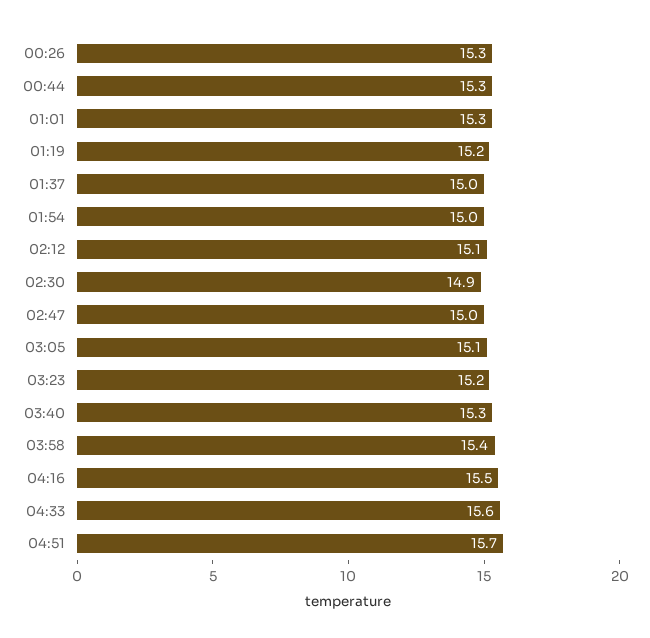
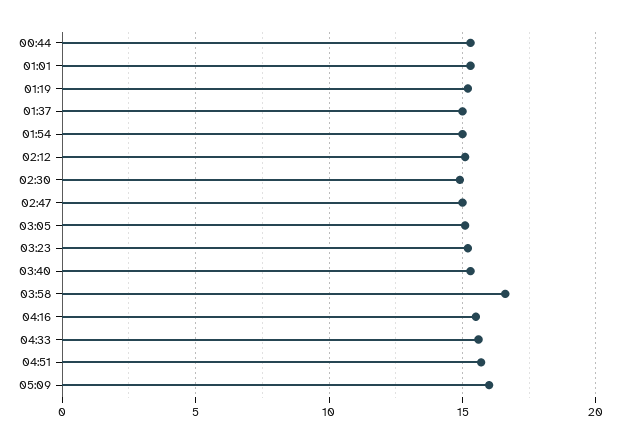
00:26: 15.3 -> none
03:58: 15.4 -> 16.5
05:09: none -> 16

